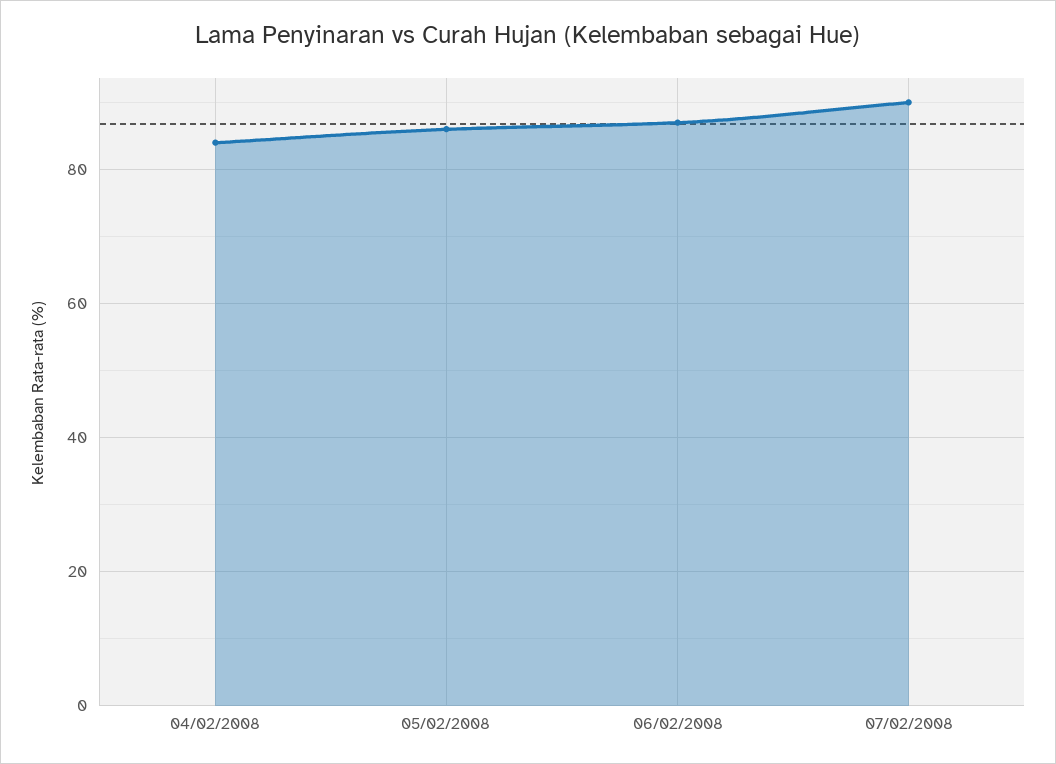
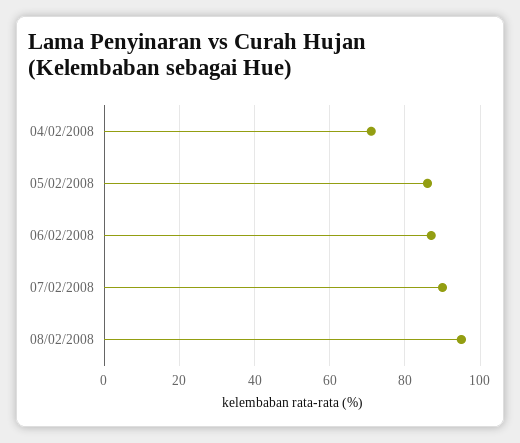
04/02/2008: 85 -> 70
08/02/2008: none -> 95

